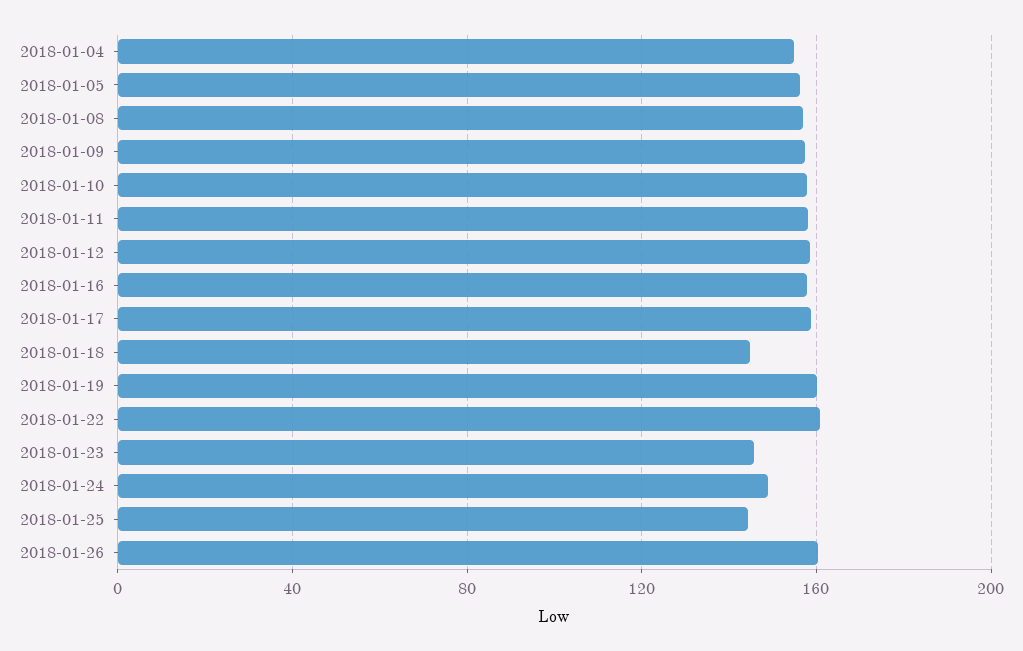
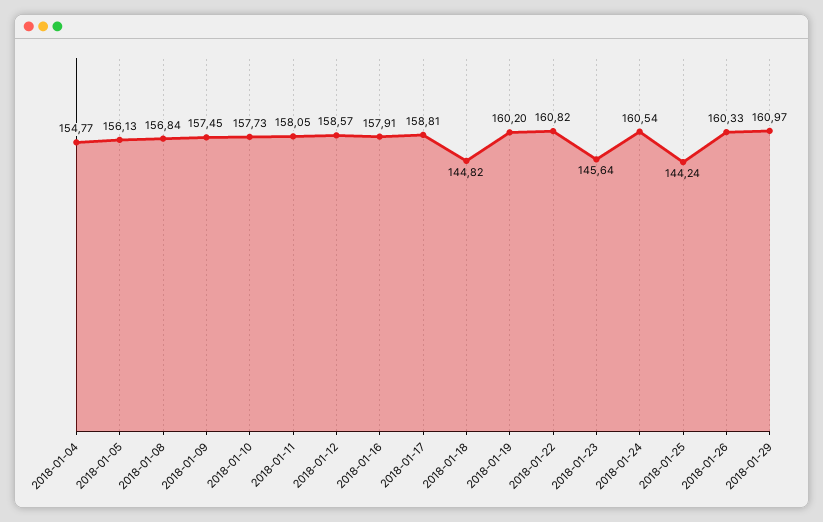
2018-01-24: 150 -> 160.54
2018-01-29: none -> 160.97

